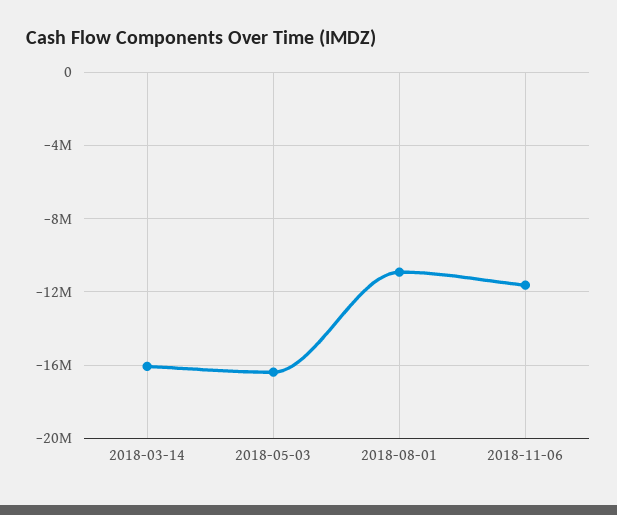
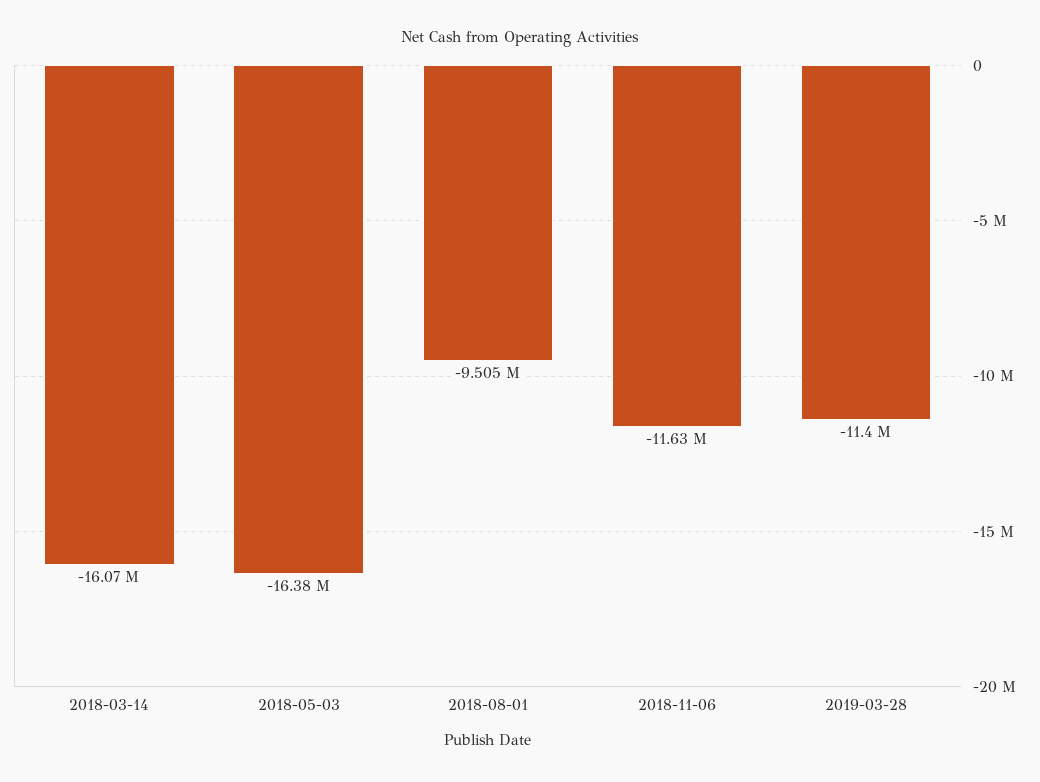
2018-08-01: -11000000 -> -9505000
2019-03-28: none -> -11400000

